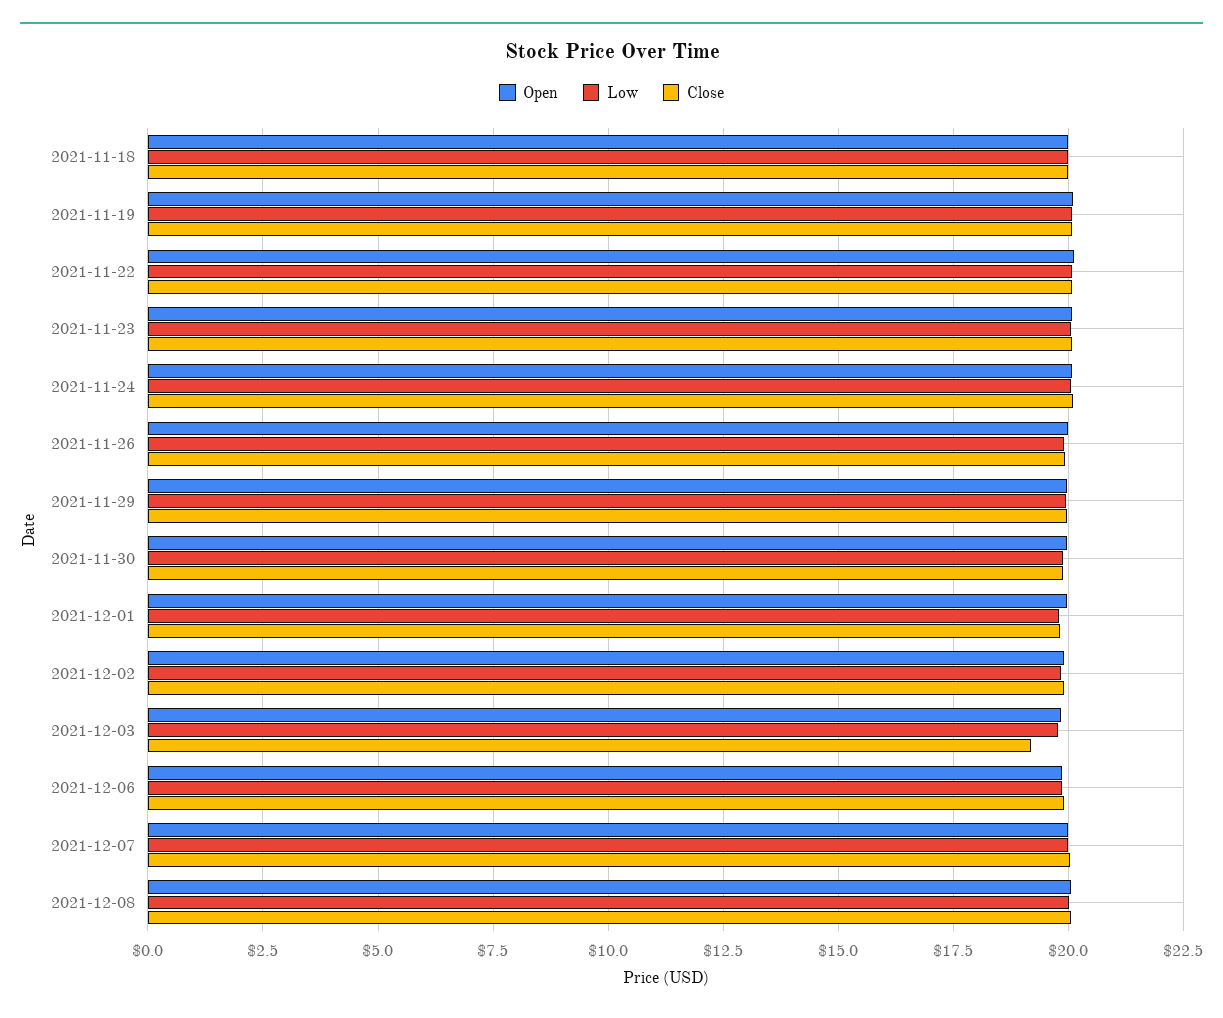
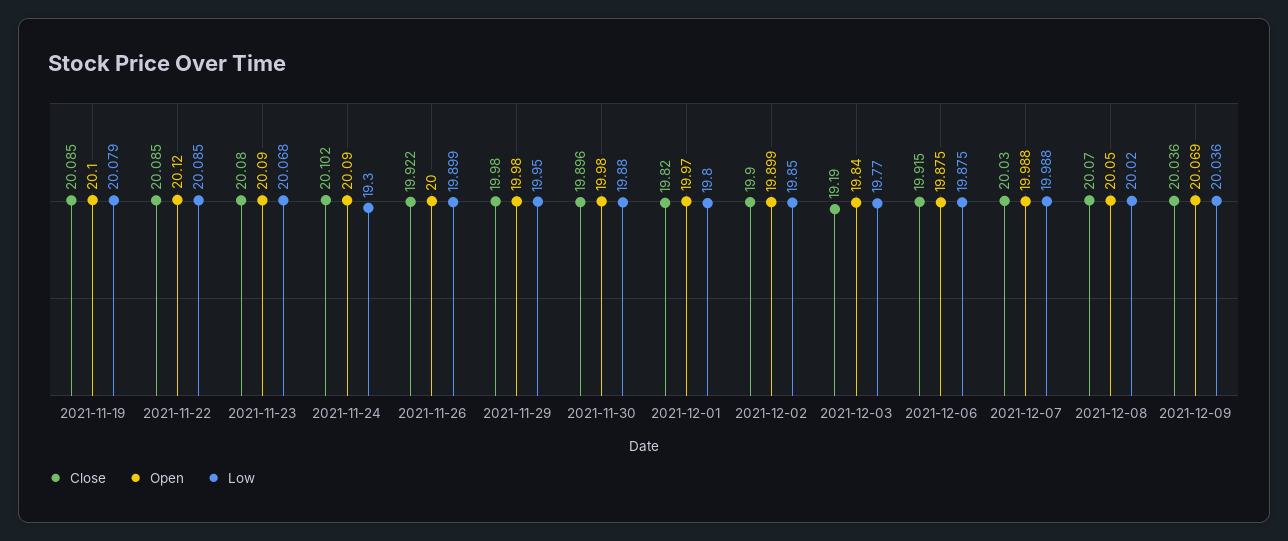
Open, 2021-11-18: 20 -> none
Low, 2021-11-18: 20 -> none
Close, 2021-11-18: 20 -> none
Low, 2021-11-24: 20 -> 19.3
Close, 2021-12-09: none -> 20.036
Open, 2021-12-09: none -> 20.069
Low, 2021-12-09: none -> 20.036

